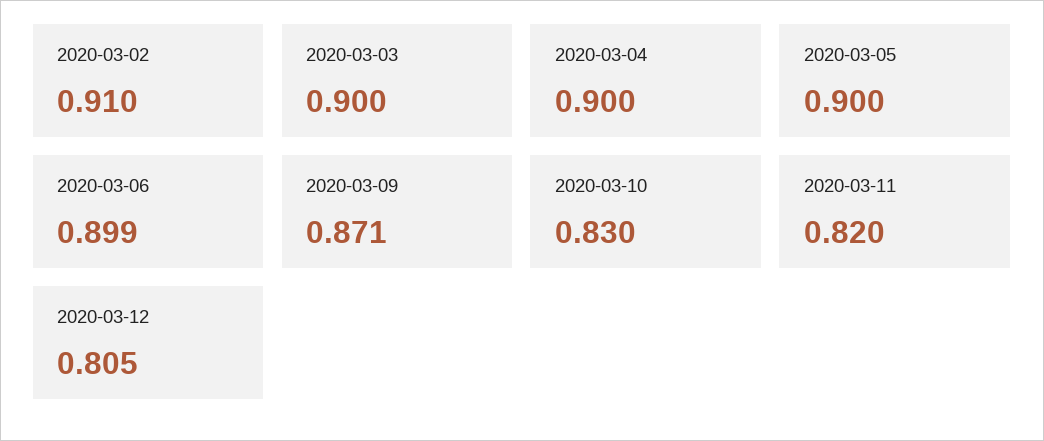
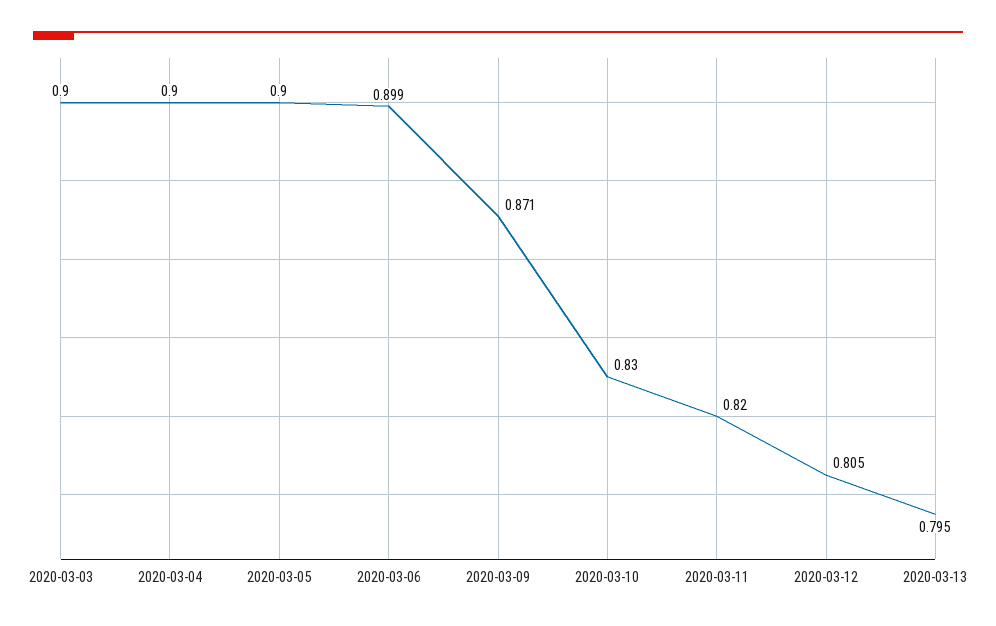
2020-03-02: 0.91 -> none
2020-03-13: none -> 0.795

